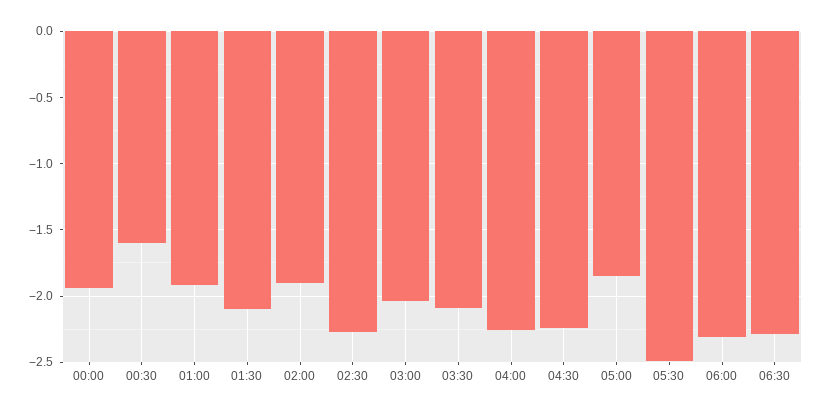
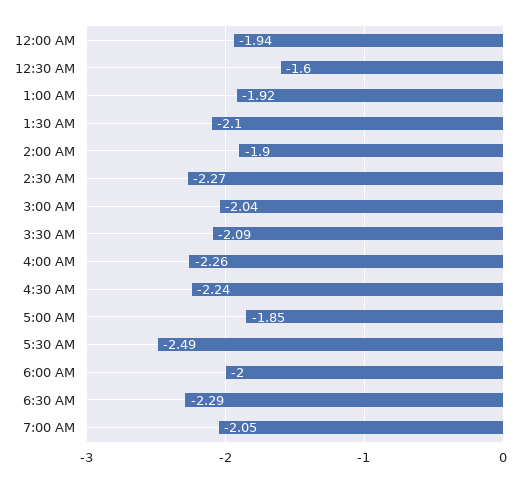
06:00: -2.3 -> -2
7:00 AM: none -> -2.05

